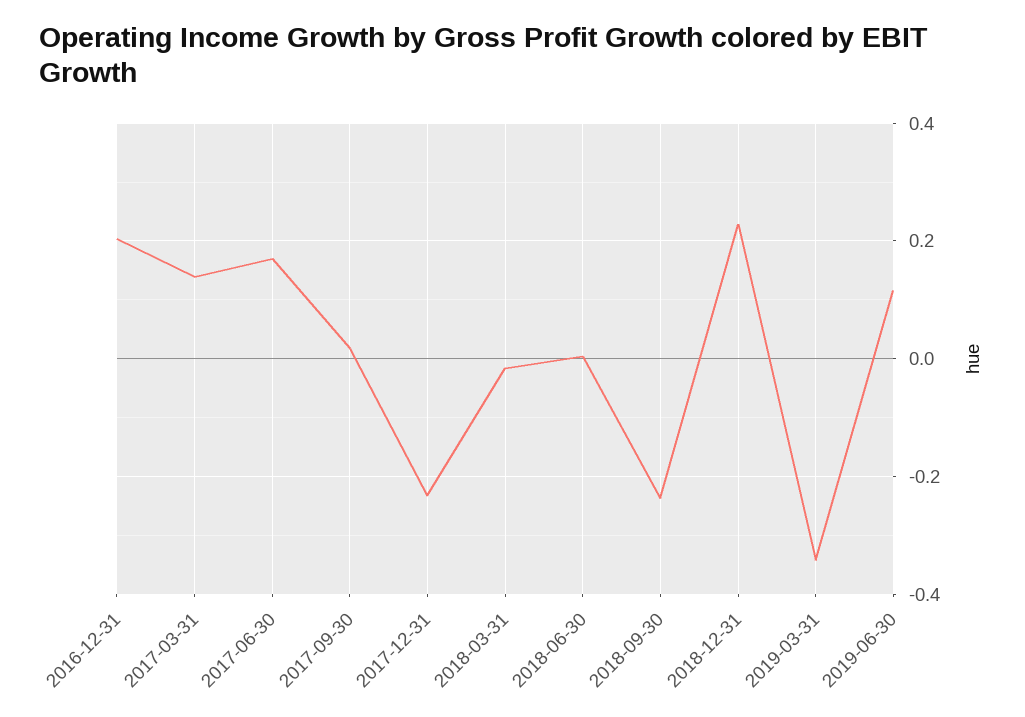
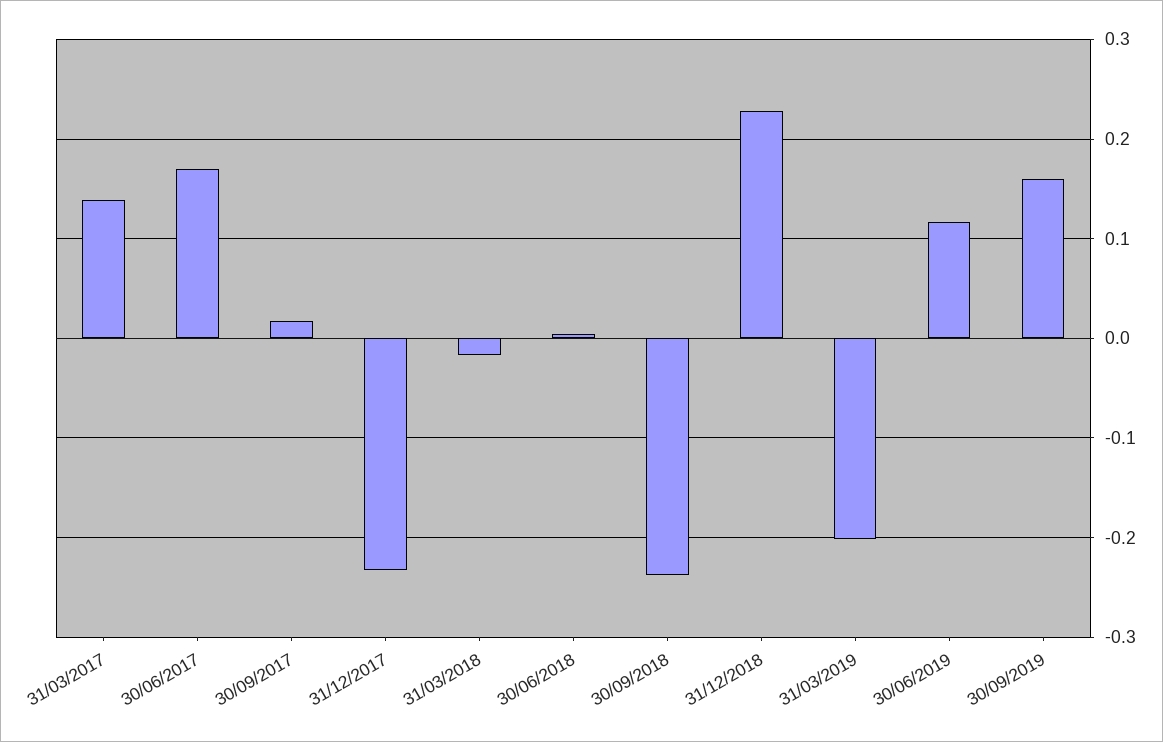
2016-12-31: 0.2 -> none
2019-03-31: -0.34 -> -0.2
30/09/2019: none -> 0.16

